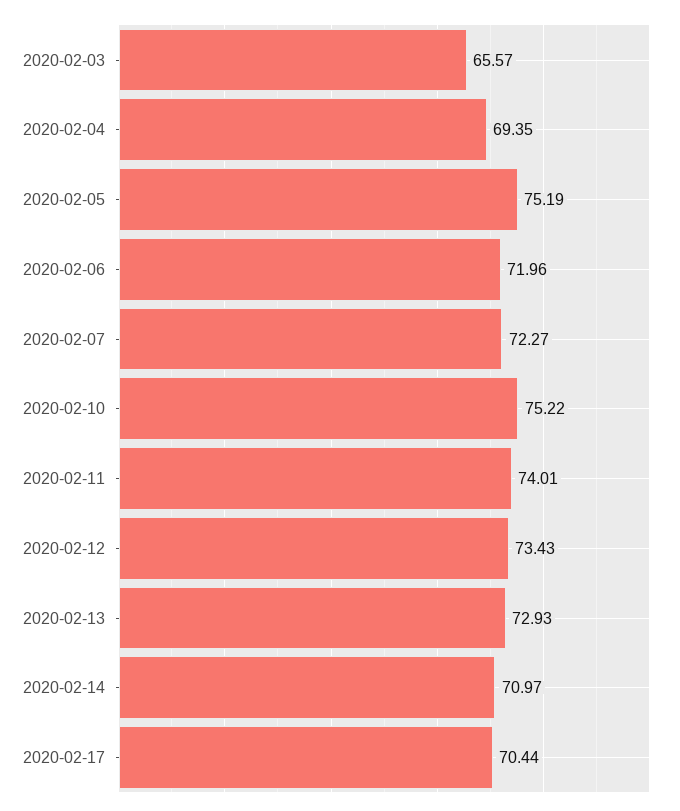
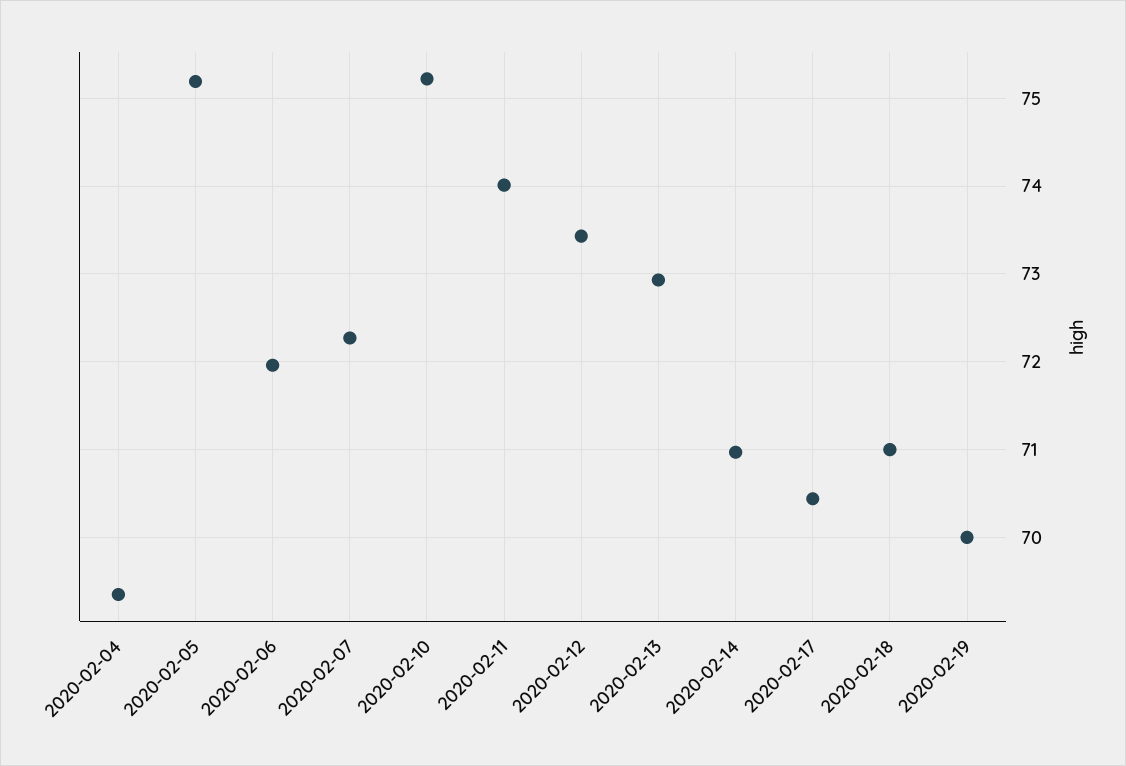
2020-02-03: 65.57 -> none
2020-02-18: none -> 71
2020-02-19: none -> 70

